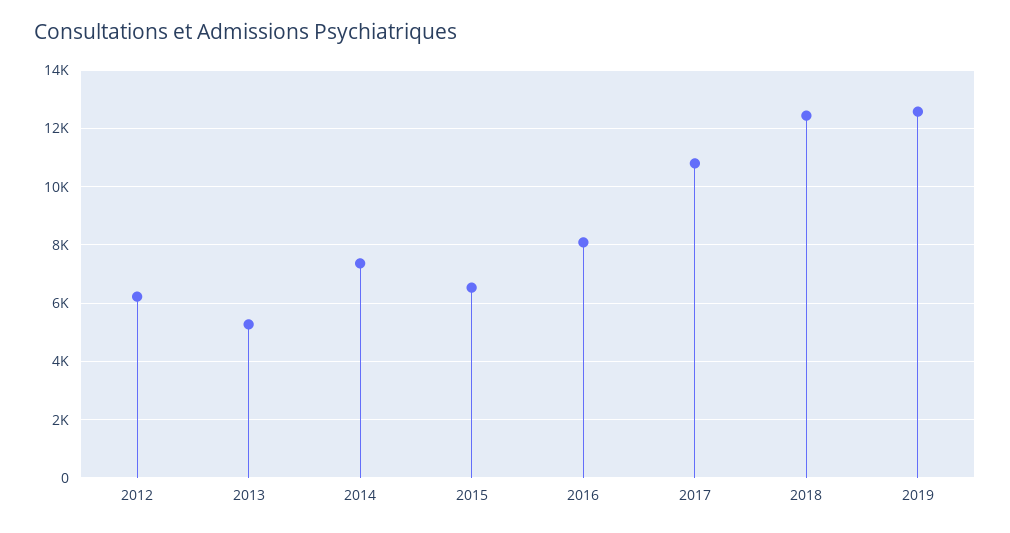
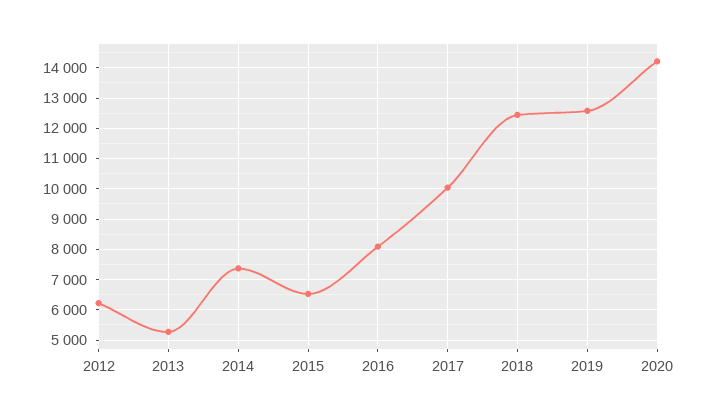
2017: 10750 -> 10000
2020: none -> 14200

